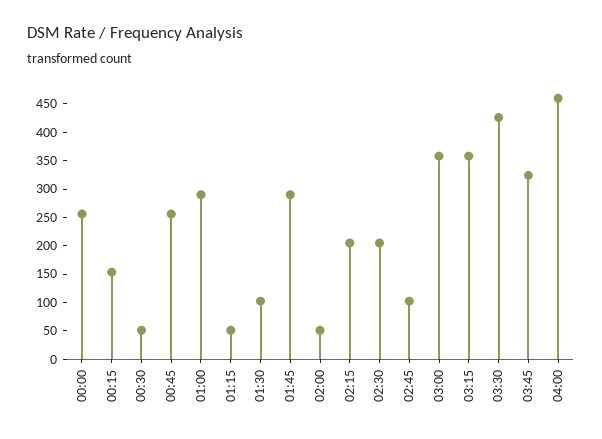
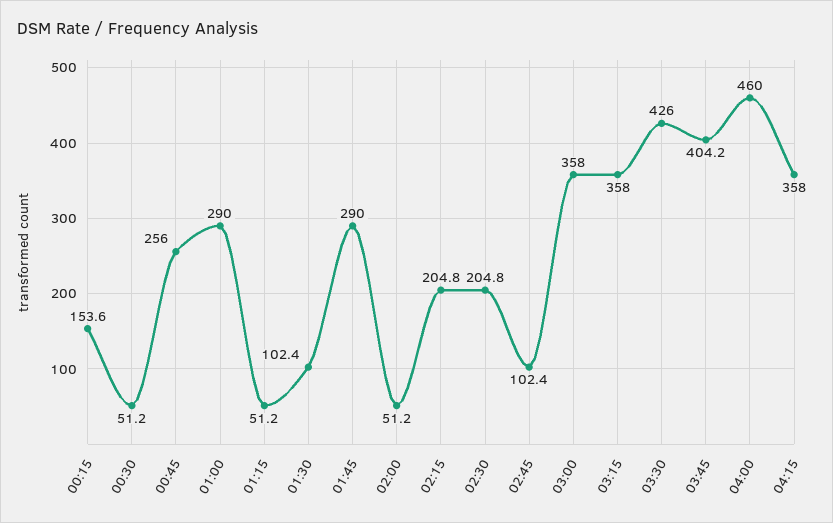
00:00: 250 -> none
03:45: 325 -> 404.2
04:15: none -> 358

